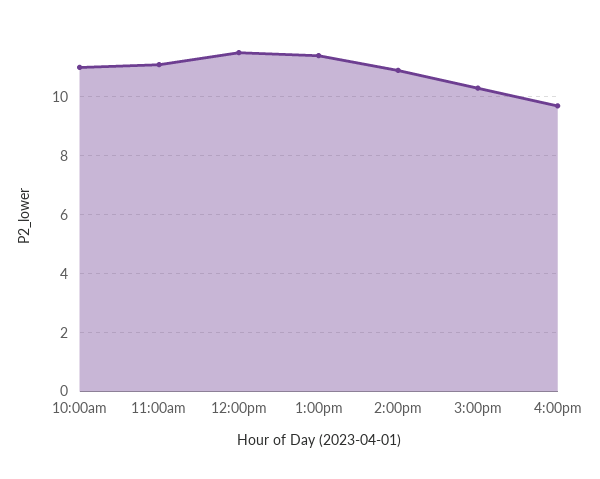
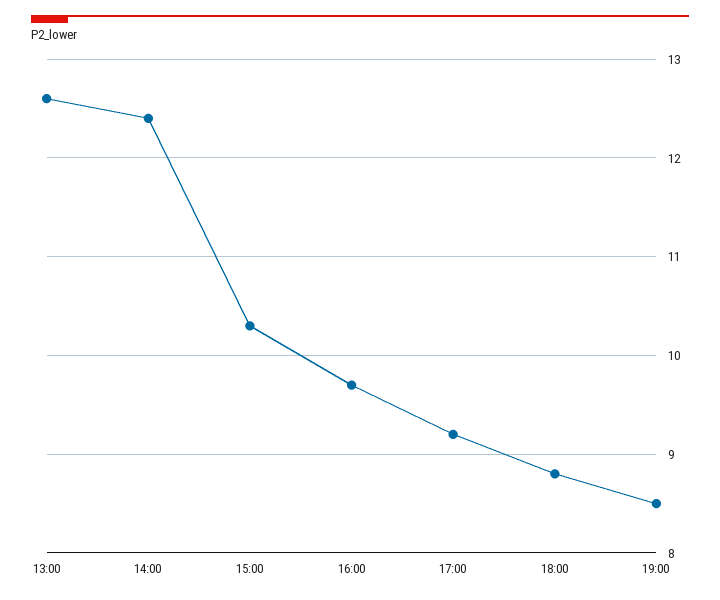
10:00am: 11 -> none
11:00am: 11 -> none
12:00pm: 11.5 -> none
1:00pm: 11.5 -> 12.6
2:00pm: 11 -> 12.4
17:00: none -> 9.2
18:00: none -> 8.8
19:00: none -> 8.5

